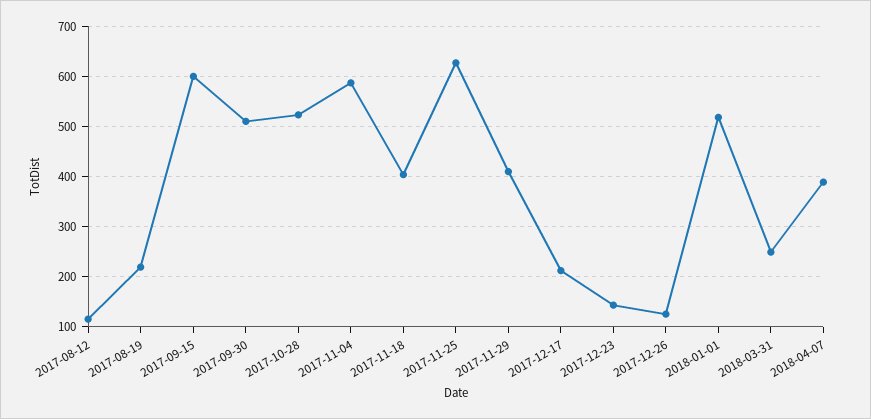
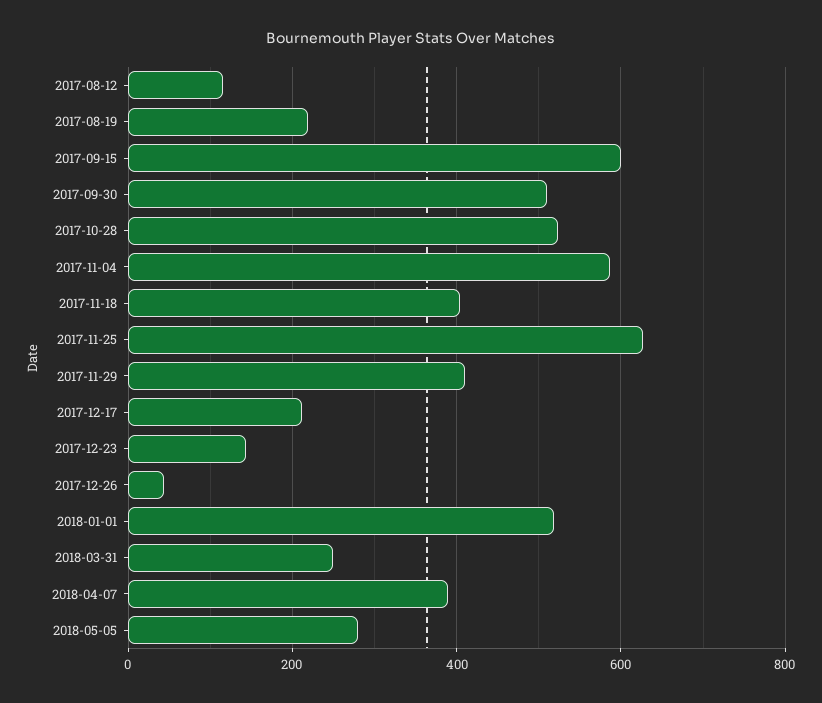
2017-12-26: 120 -> 40
2018-05-05: none -> 280

